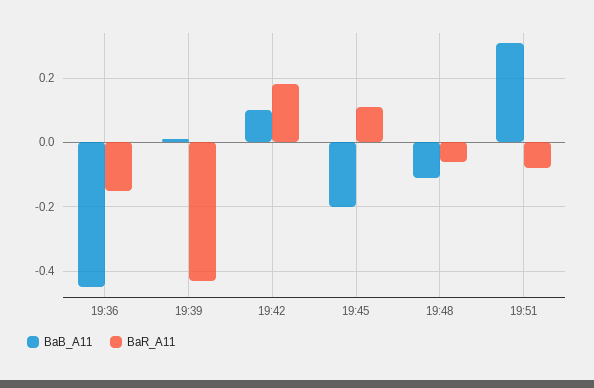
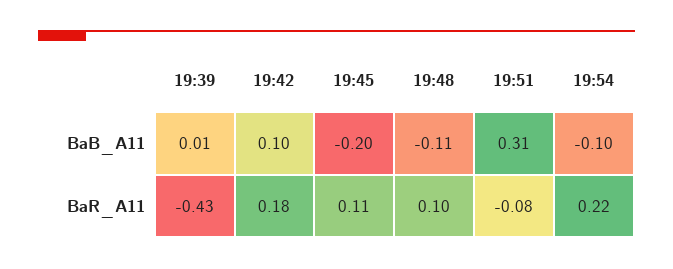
BaB_A11, 19:36: -0.45 -> none
BaR_A11, 19:36: -0.15 -> none
BaR_A11, 19:48: -0.05 -> 0.1
BaB_A11, 19:54: none -> -0.1
BaR_A11, 19:54: none -> 0.22

